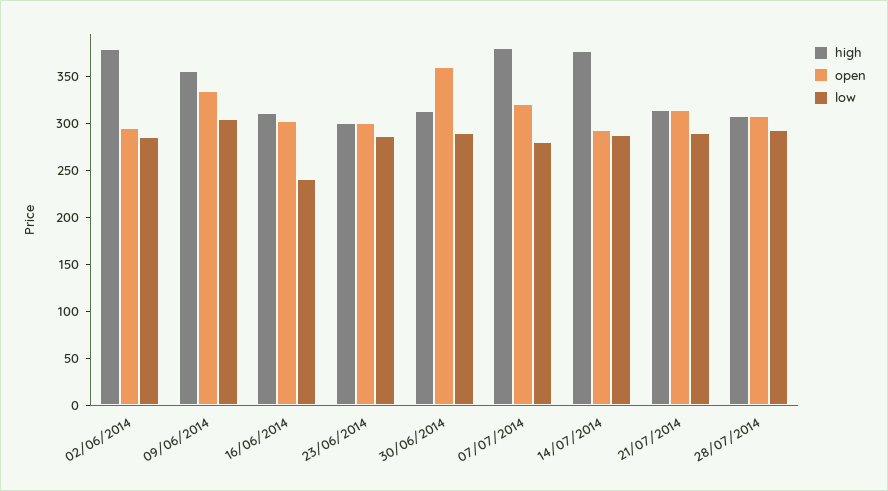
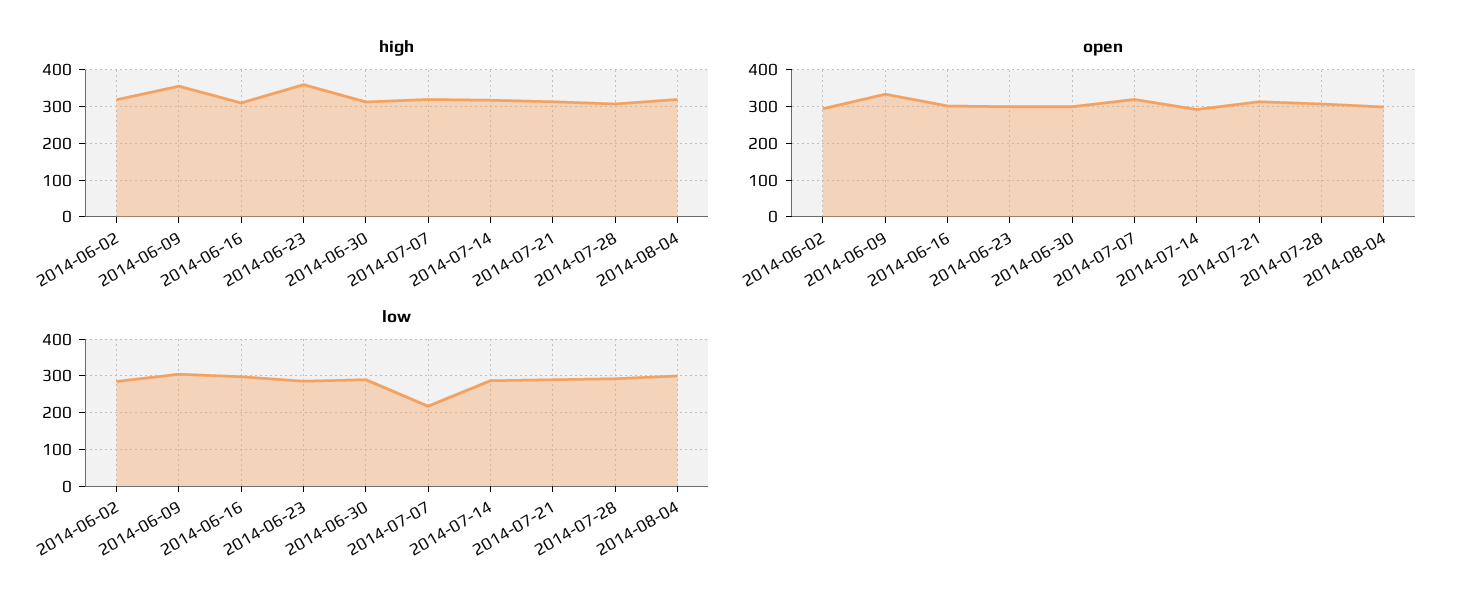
high, 02/06/2014: 380 -> 320
low, 16/06/2014: 240 -> 300
high, 23/06/2014: 300 -> 360
open, 30/06/2014: 360 -> 300
high, 07/07/2014: 380 -> 320
low, 07/07/2014: 280 -> 220
high, 14/07/2014: 380 -> 320
high, 2014-08-04: none -> 320
open, 2014-08-04: none -> 300
low, 2014-08-04: none -> 300

